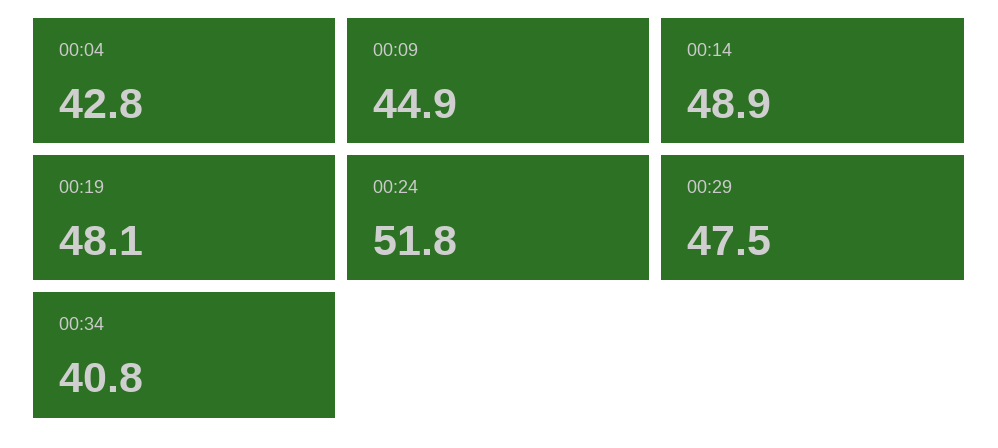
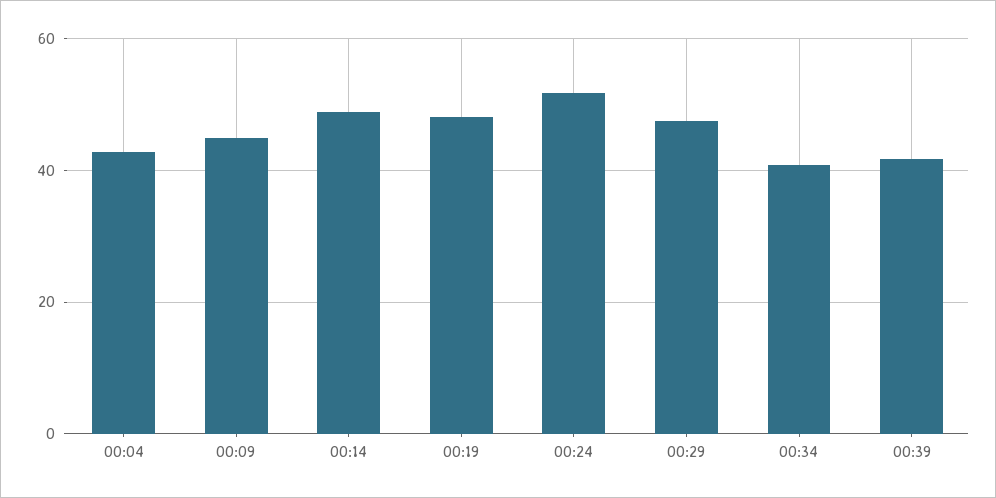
00:39: none -> 42

